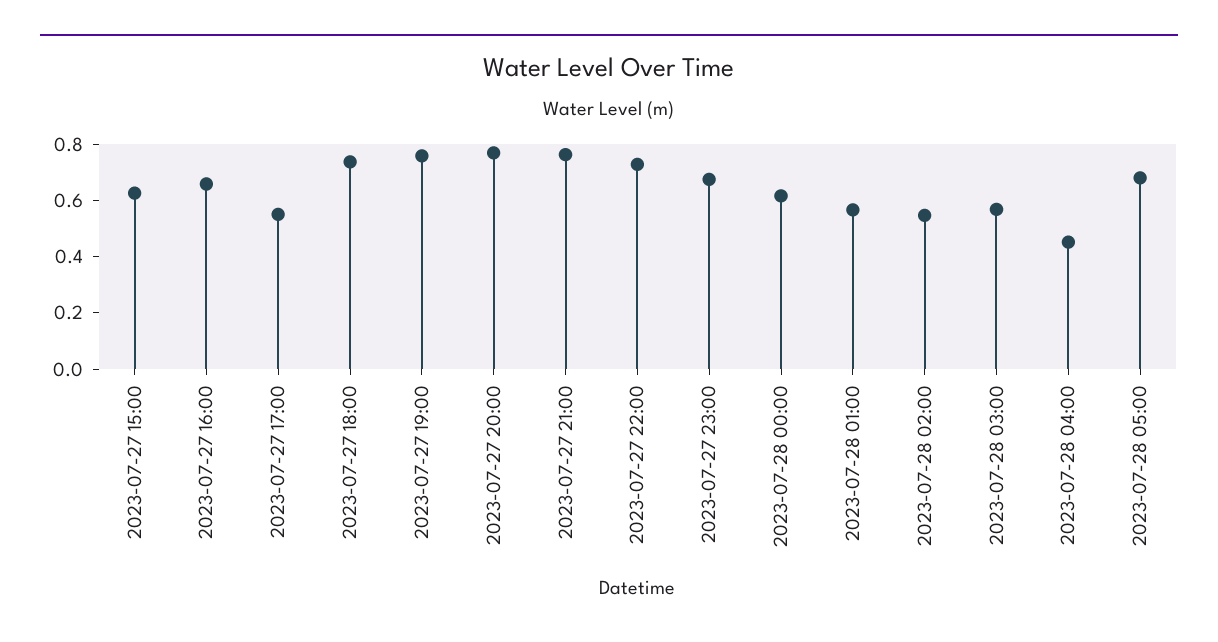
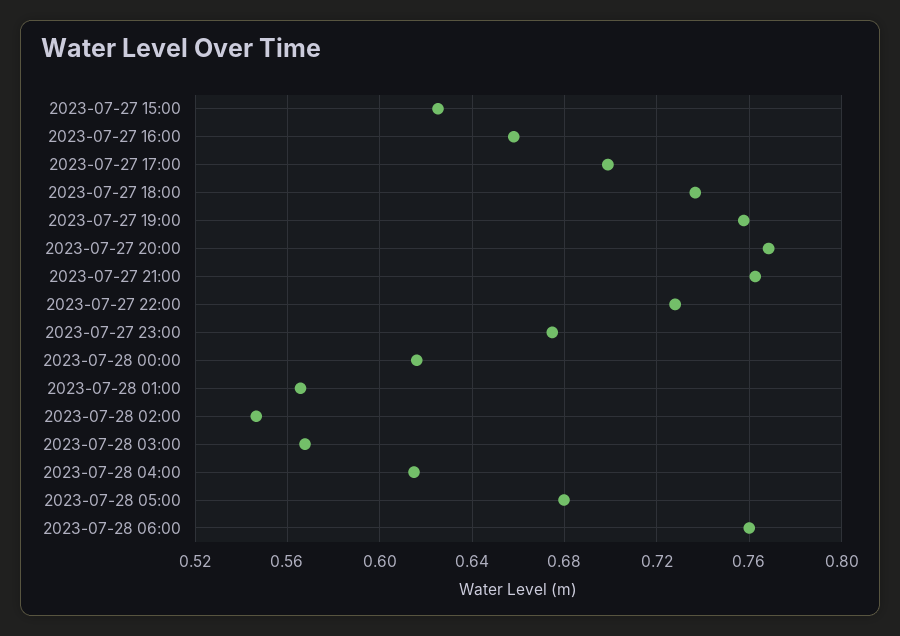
2023-07-27 17:00: 0.55 -> 0.7
2023-07-28 04:00: 0.45 -> 0.615
2023-07-28 06:00: none -> 0.76

